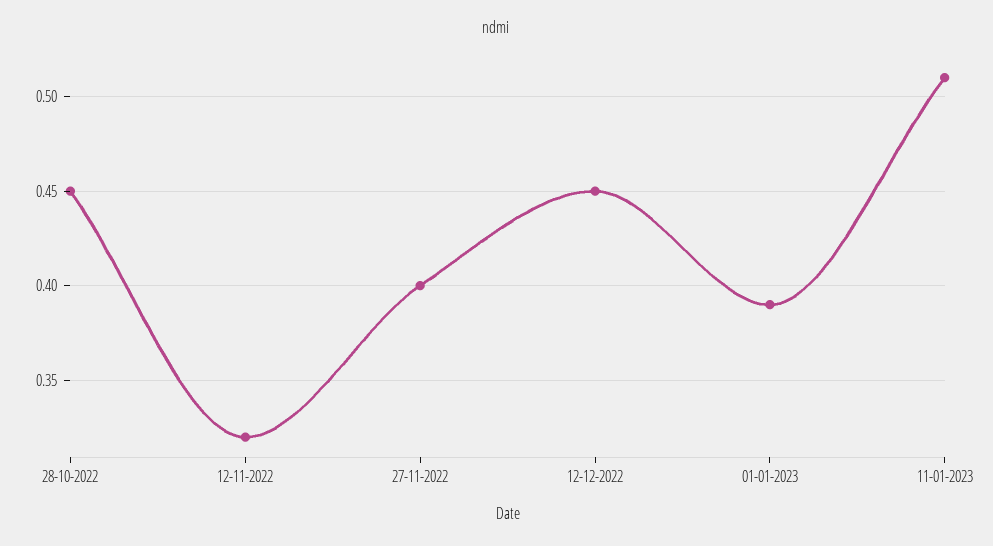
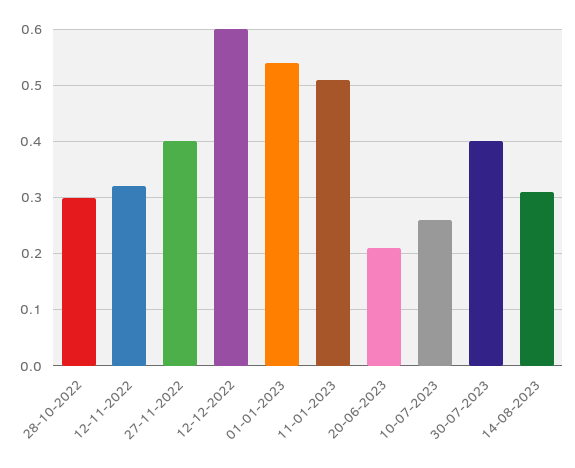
28-10-2022: 0.45 -> 0.3
12-12-2022: 0.45 -> 0.6
01-01-2023: 0.39 -> 0.55
20-06-2023: none -> 0.2
10-07-2023: none -> 0.25
30-07-2023: none -> 0.4
14-08-2023: none -> 0.3

